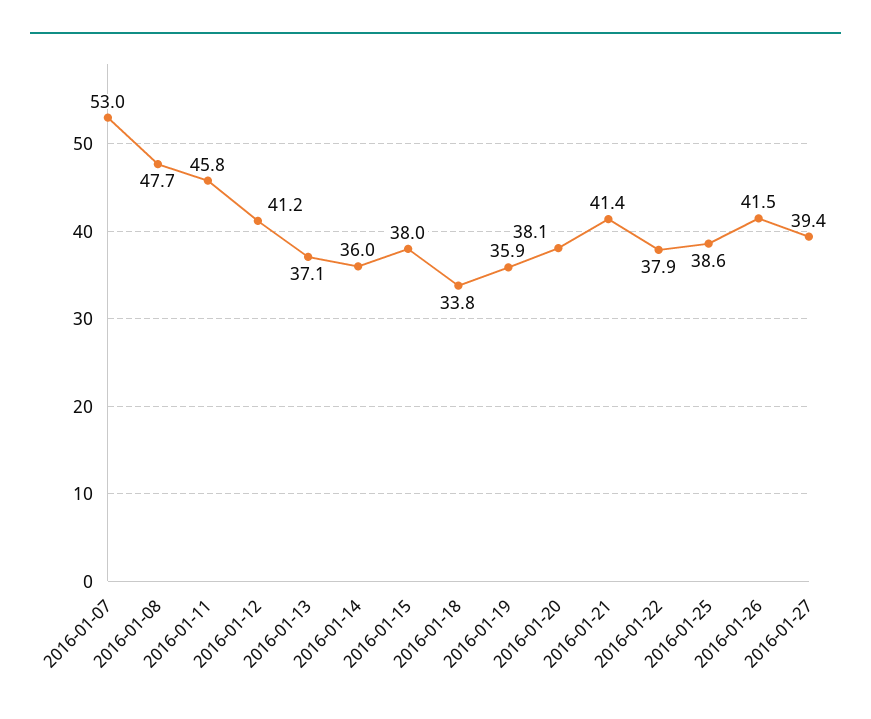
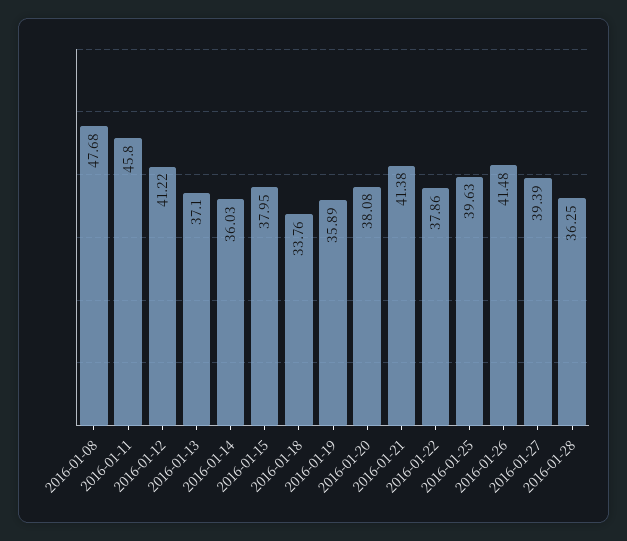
2016-01-07: 53 -> none
2016-01-25: 38.6 -> 39.63
2016-01-28: none -> 36.25

